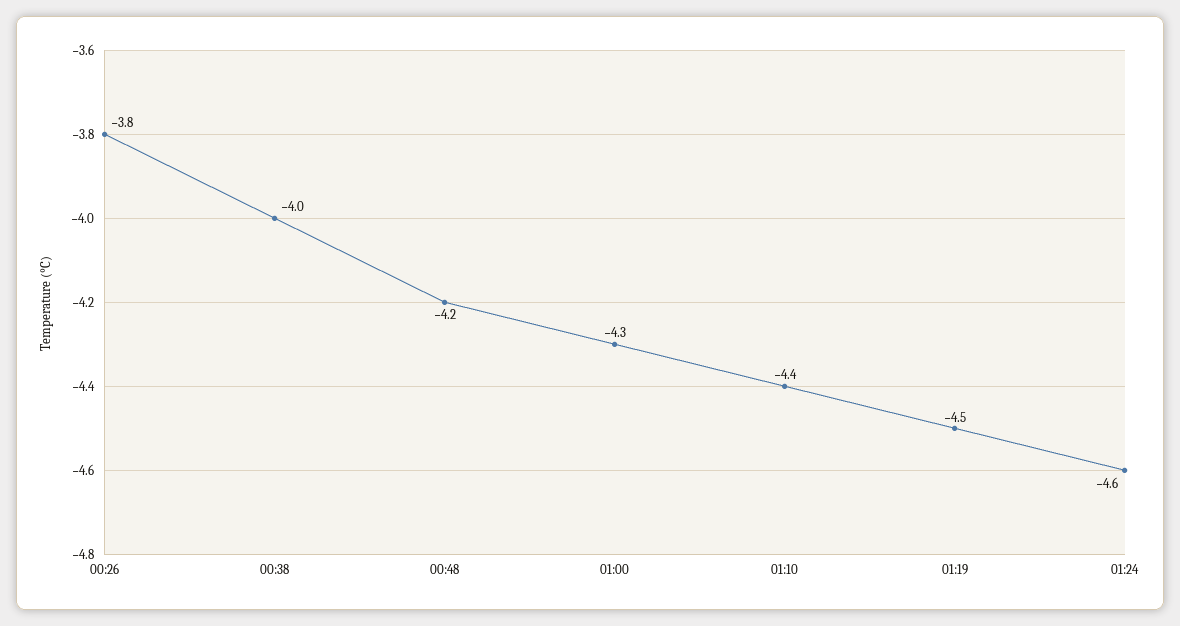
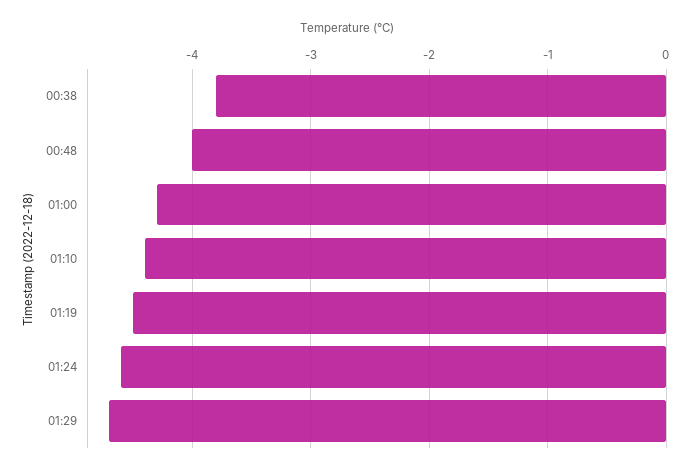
00:26: -3.8 -> none
00:38: -4 -> -3.8
00:48: -4.2 -> -4
01:29: none -> -4.7

